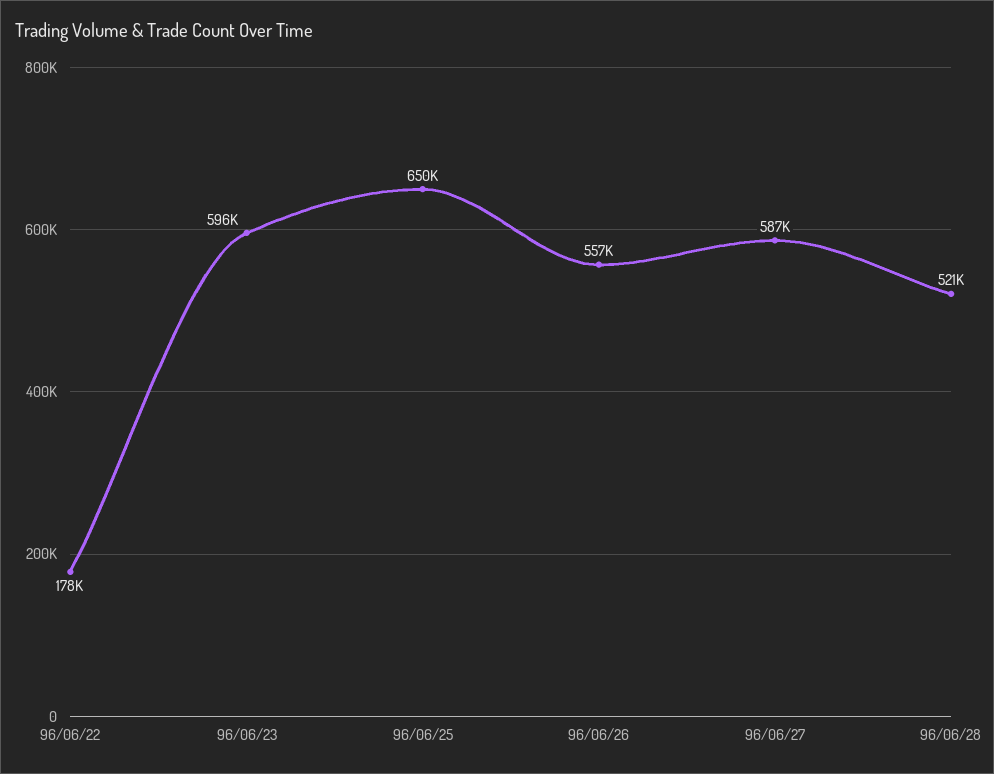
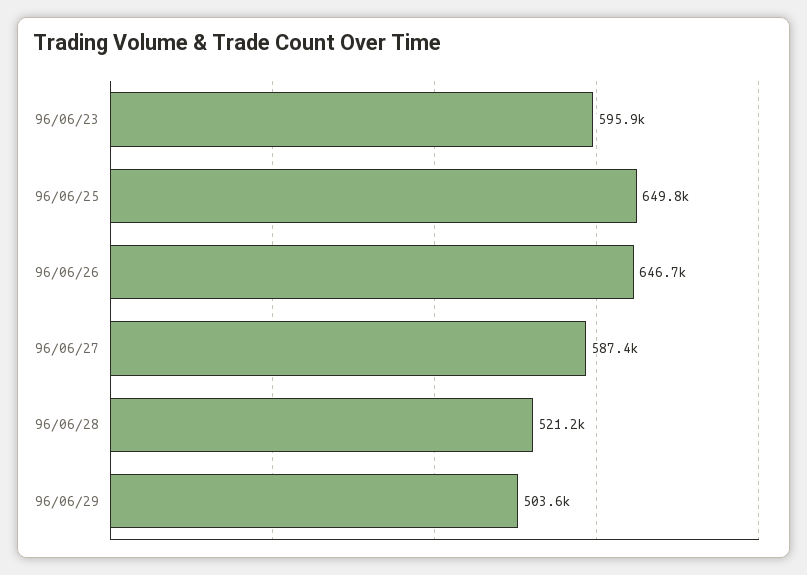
96/06/22: 178000 -> none
96/06/26: 557000 -> 646700
96/06/29: none -> 503600

